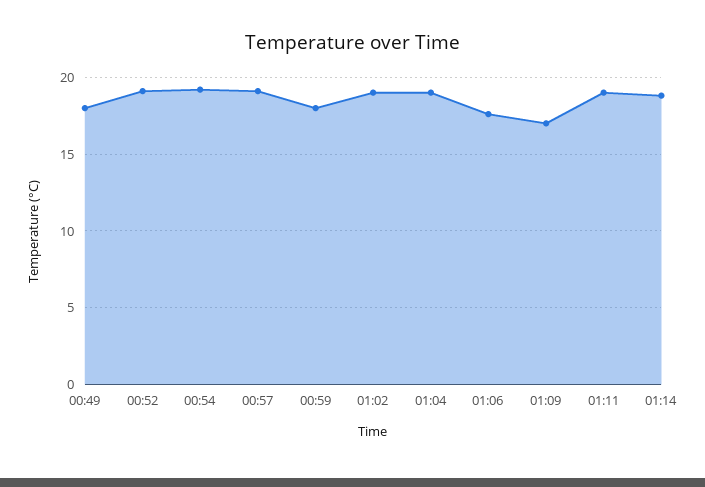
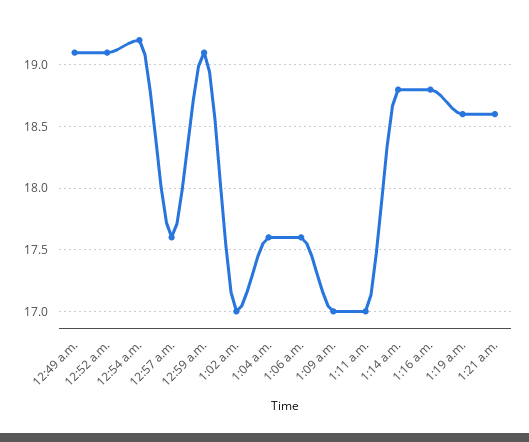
00:49: 18 -> 19.1
00:57: 19 -> 17.6
00:59: 18 -> 19.1
01:02: 19 -> 17
01:04: 19 -> 17.6
01:11: 19 -> 17
1:16 a.m.: none -> 18.8
1:19 a.m.: none -> 18.6
1:21 a.m.: none -> 18.6

